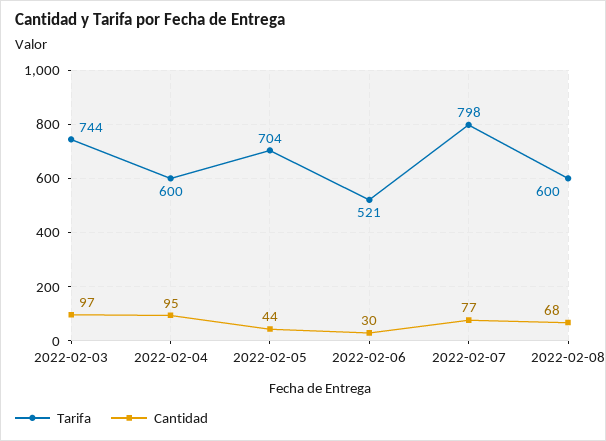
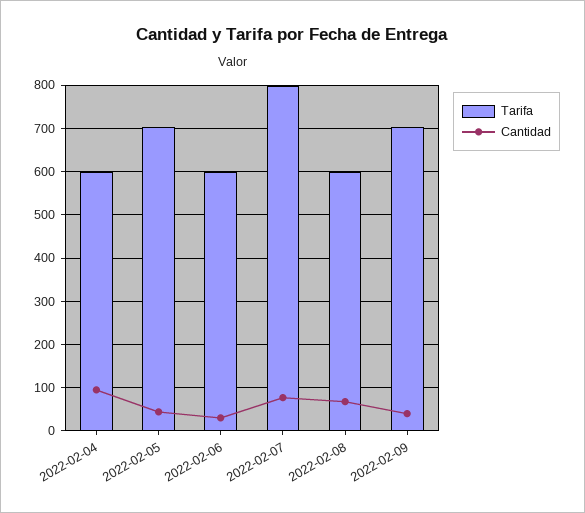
Tarifa, 2022-02-03: 744 -> none
Cantidad, 2022-02-03: 97 -> none
Tarifa, 2022-02-06: 521 -> 600
Tarifa, 2022-02-09: none -> 700
Cantidad, 2022-02-09: none -> 40

